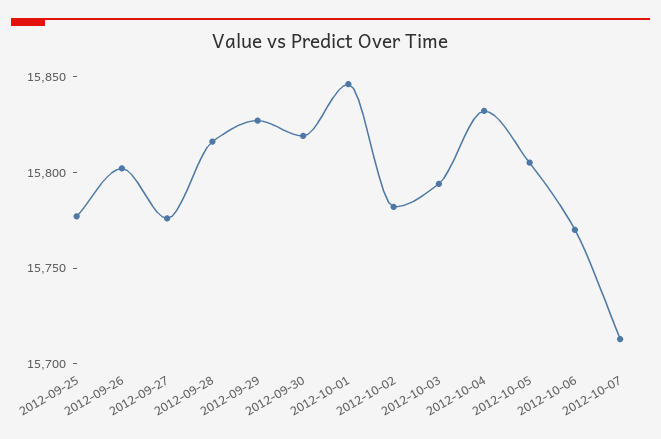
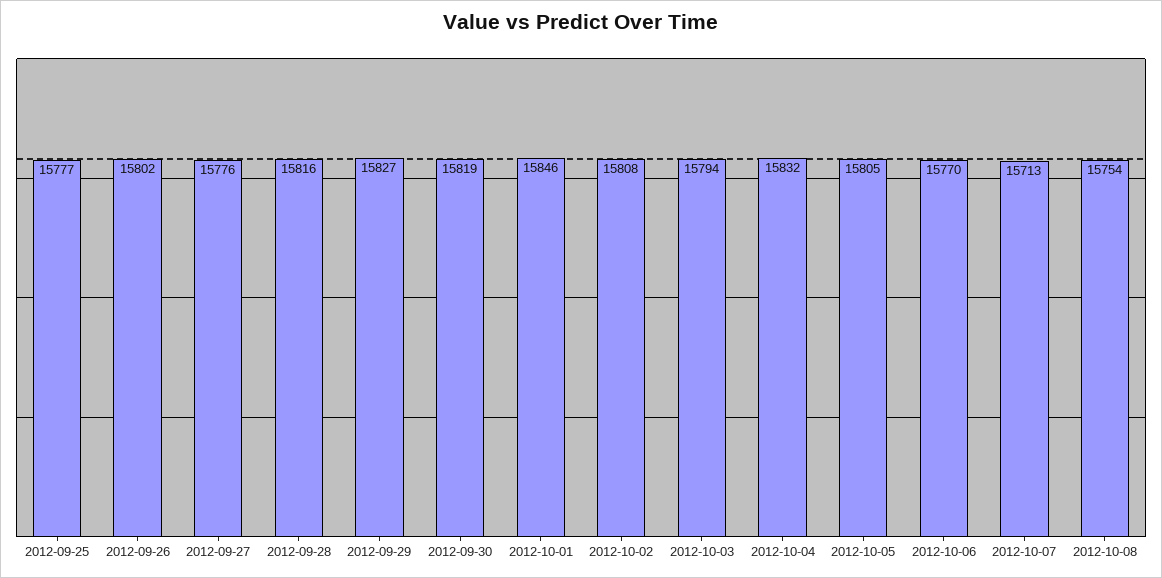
2012-10-02: 15780 -> 15808
2012-10-08: none -> 15754

